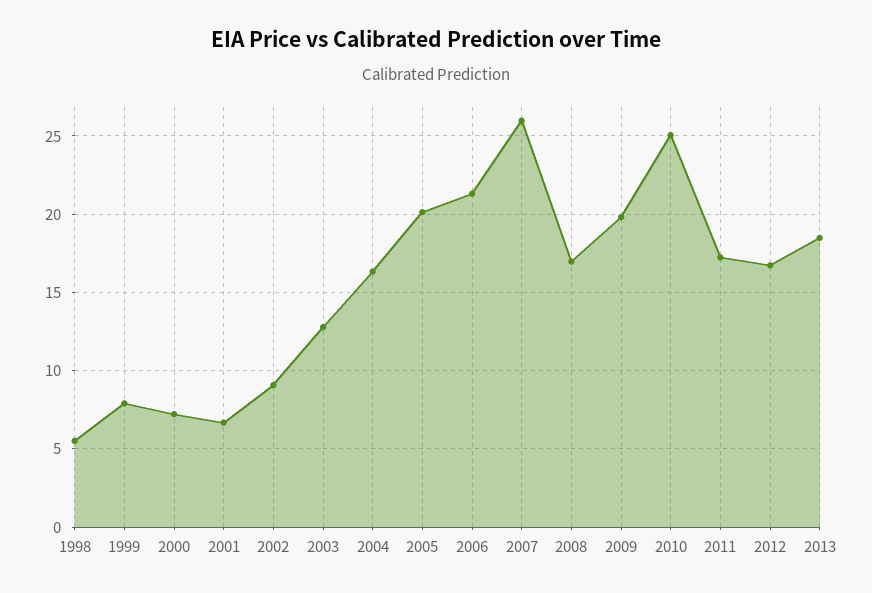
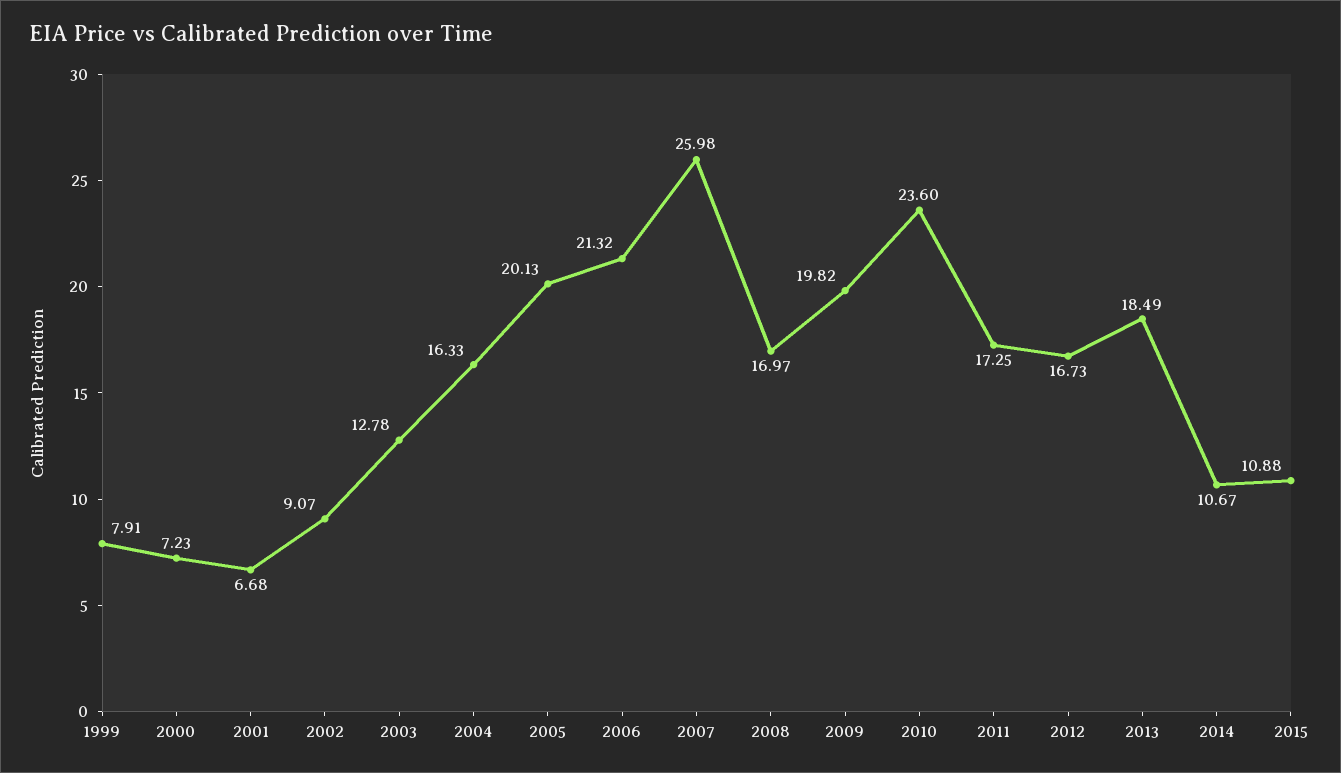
1998: 5.5 -> none
2010: 25 -> 23.6
2014: none -> 10.67
2015: none -> 10.88

